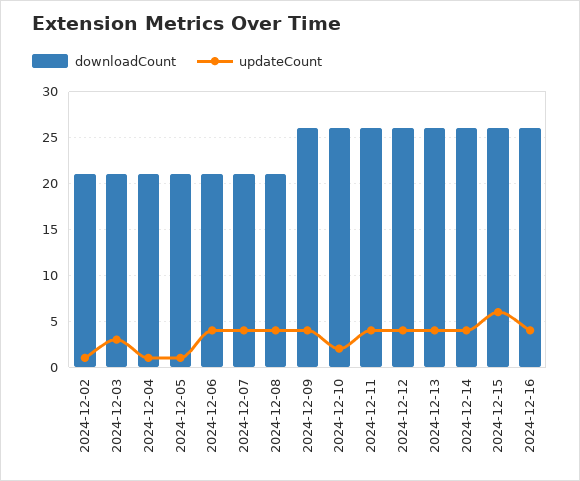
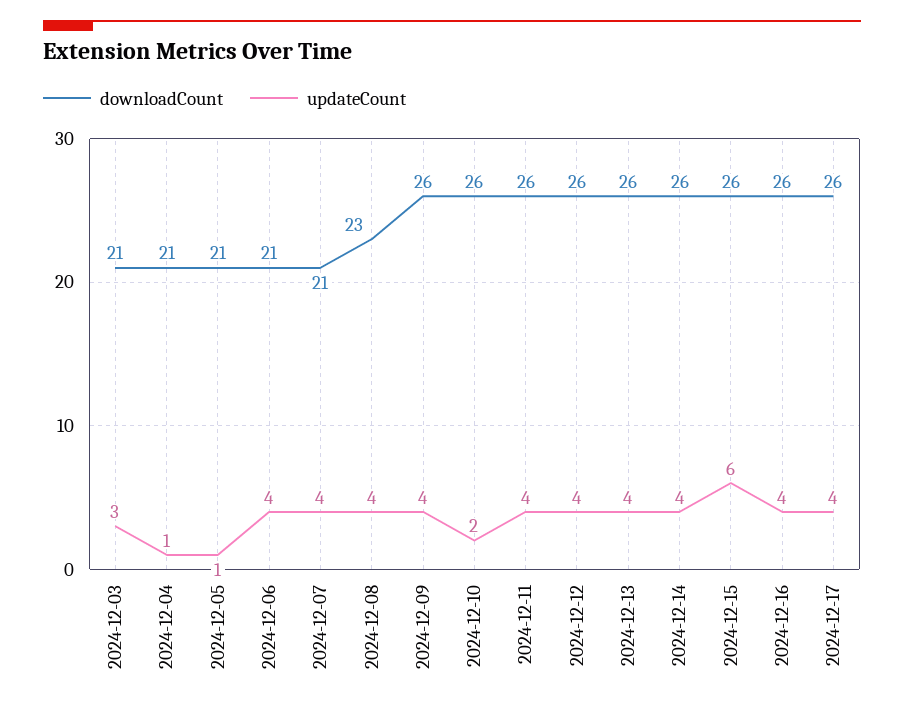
downloadCount, 2024-12-02: 21 -> none
updateCount, 2024-12-02: 1 -> none
downloadCount, 2024-12-08: 21 -> 23
downloadCount, 2024-12-17: none -> 26
updateCount, 2024-12-17: none -> 4

